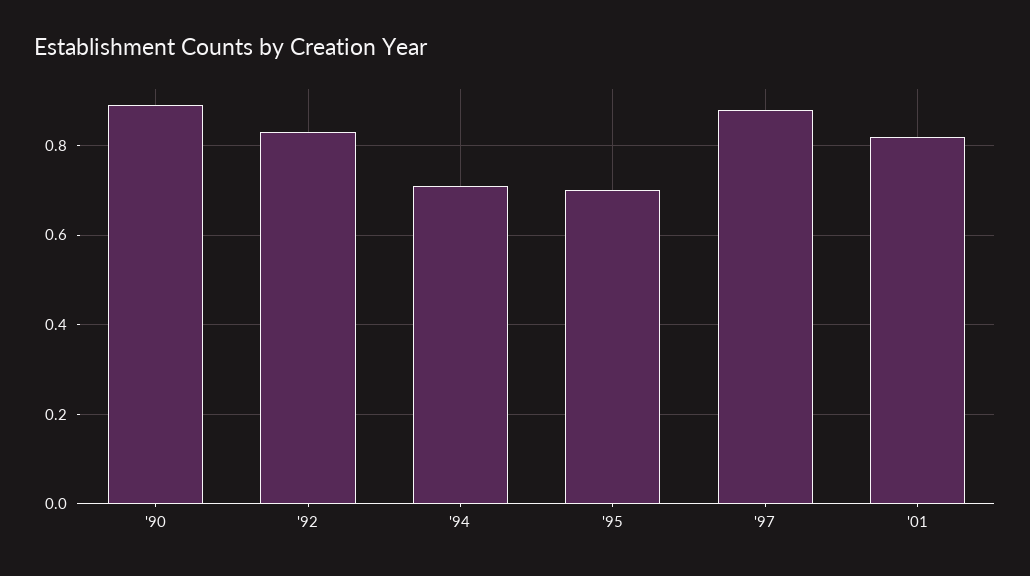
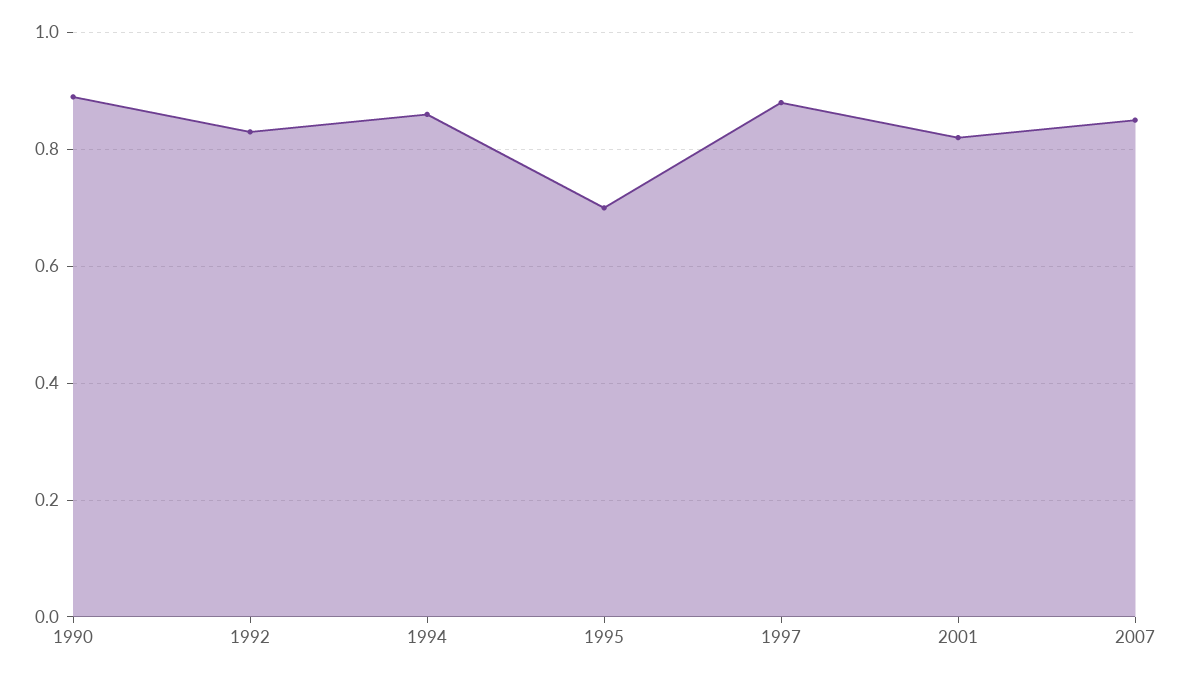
'94: 0.7 -> 0.85
2007: none -> 0.85

